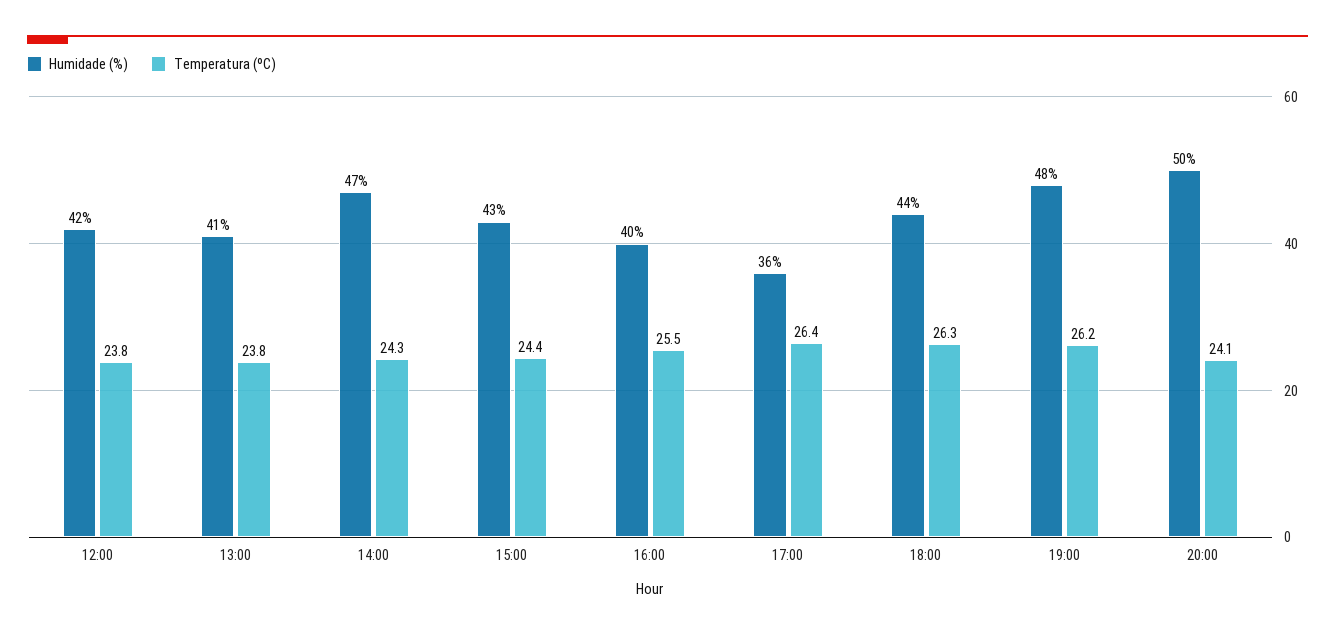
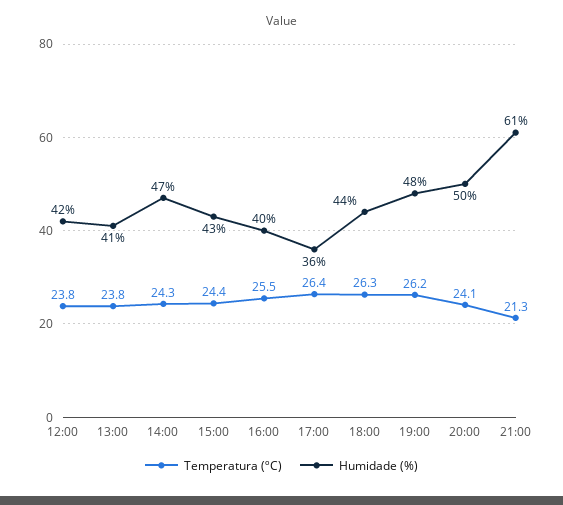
Temperatura (ºC), 21:00: none -> 21.3
Humidade (%), 21:00: none -> 61

